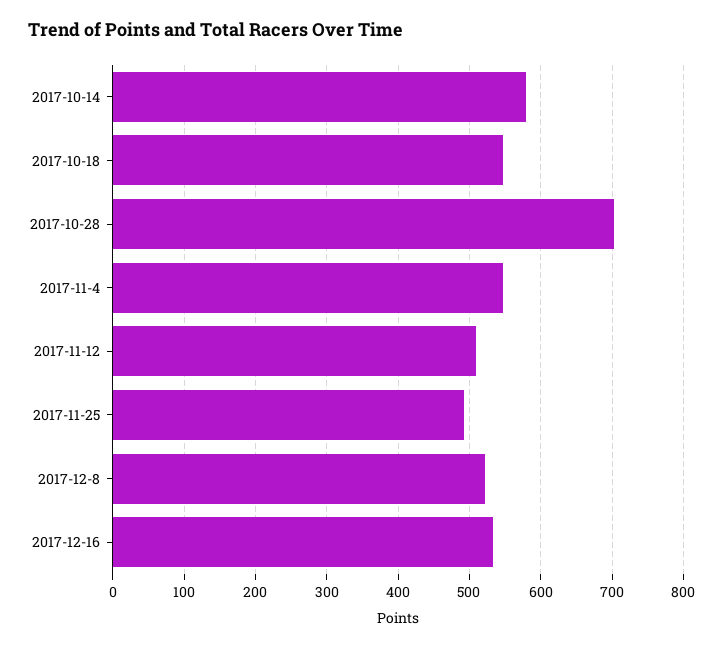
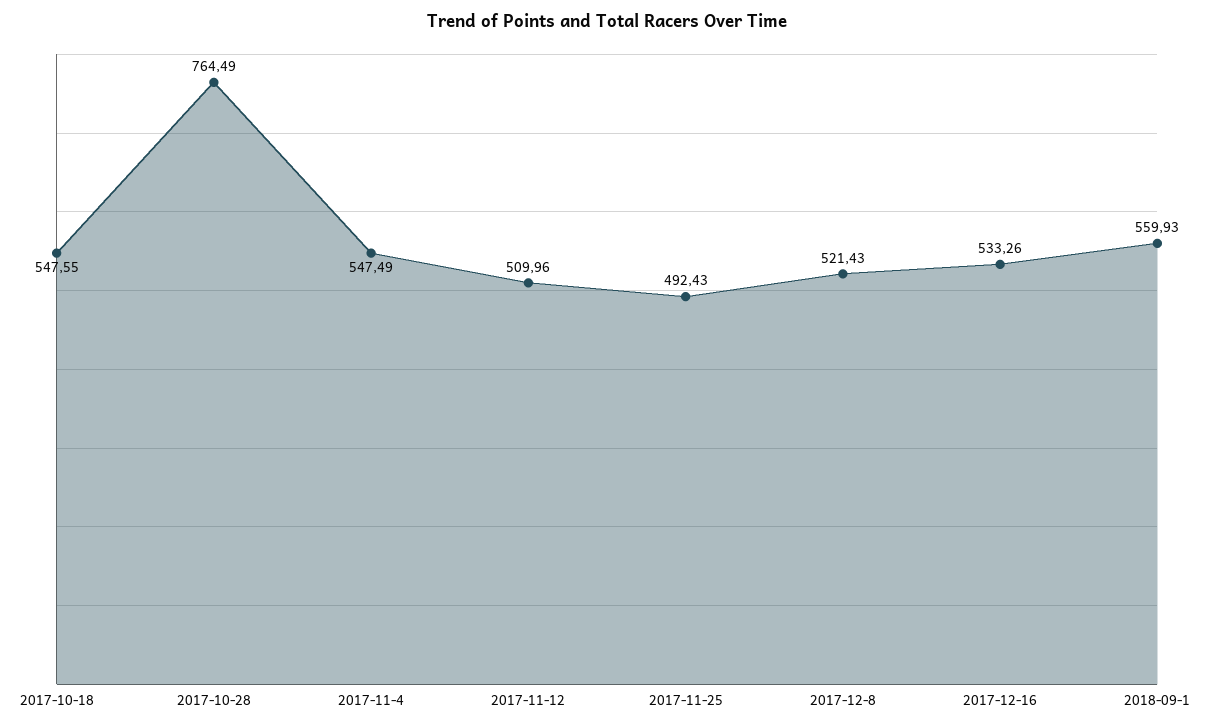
2017-10-14: 580 -> none
2017-10-28: 700 -> 764.49
2018-09-1: none -> 559.93

